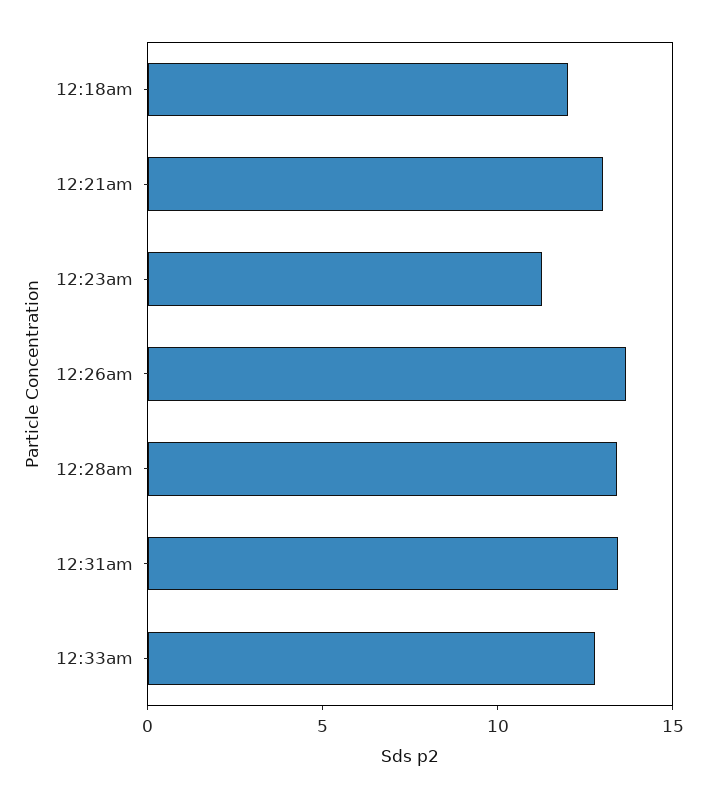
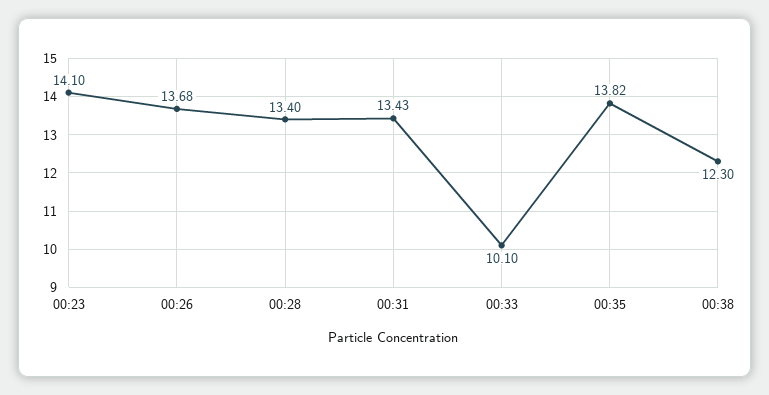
12:18am: 12 -> none
12:21am: 13 -> none
12:23am: 11 -> 14.1
12:33am: 13 -> 10.1
00:35: none -> 13.82
00:38: none -> 12.3

